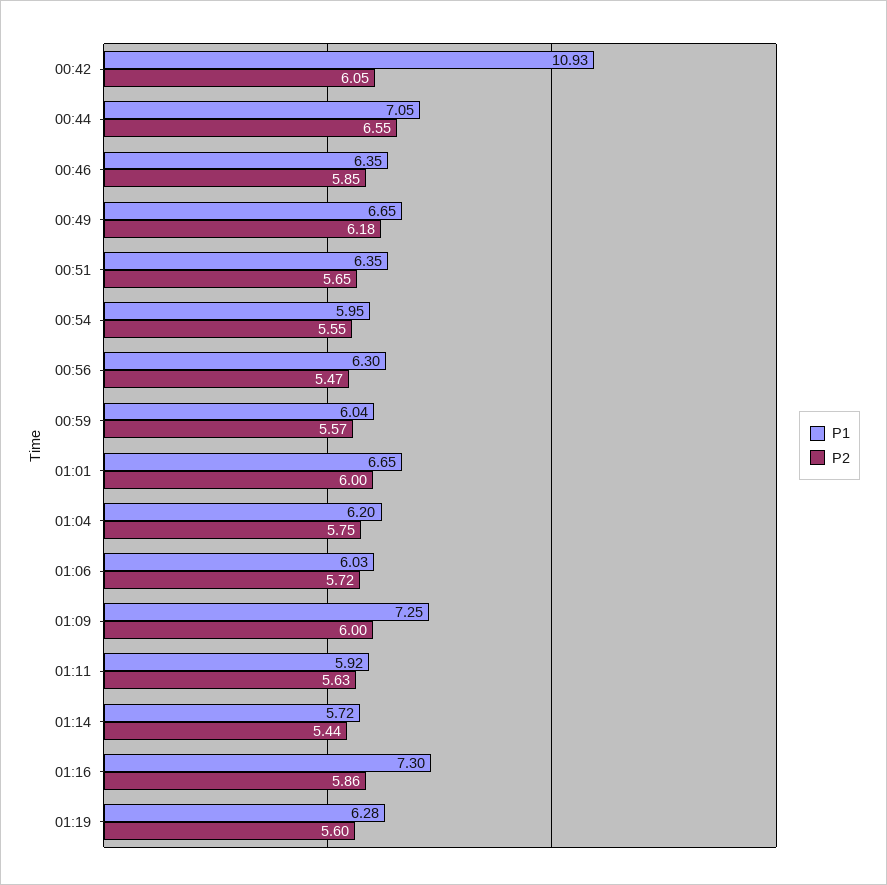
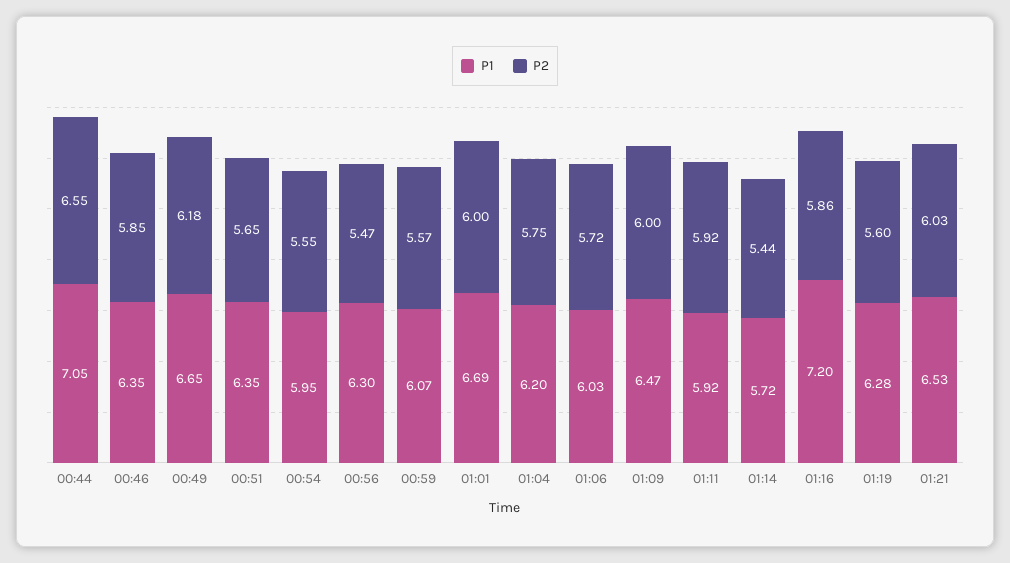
P1, 00:42: 10.93 -> none
P2, 00:42: 6.05 -> none
P1, 00:59: 6.04 -> 6.07
P1, 01:01: 6.65 -> 6.69
P1, 01:09: 7.25 -> 6.47
P2, 01:11: 5.63 -> 5.92
P1, 01:16: 7.3 -> 7.2
P1, 01:21: none -> 6.53
P2, 01:21: none -> 6.03

